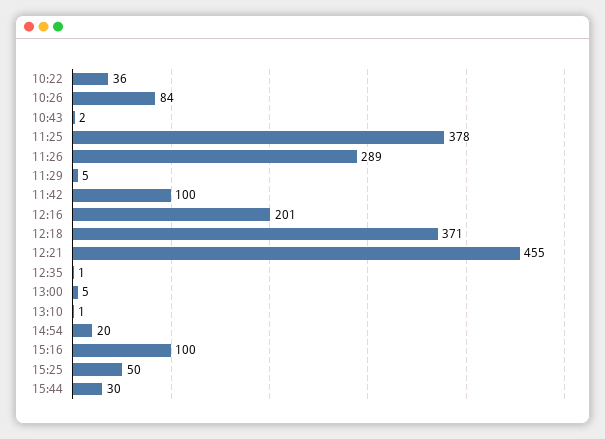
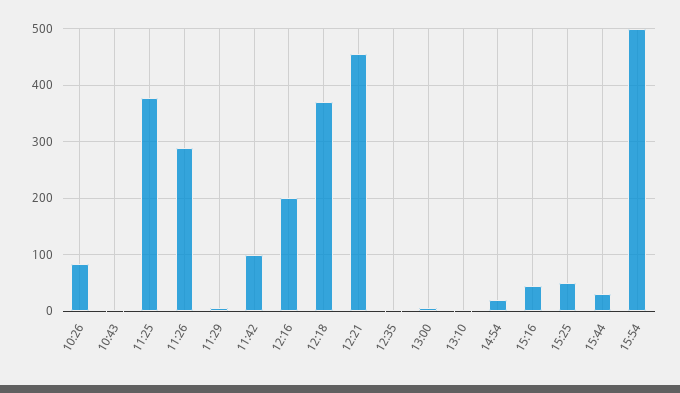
10:22: 36 -> none
15:16: 100 -> 40
15:54: none -> 500

